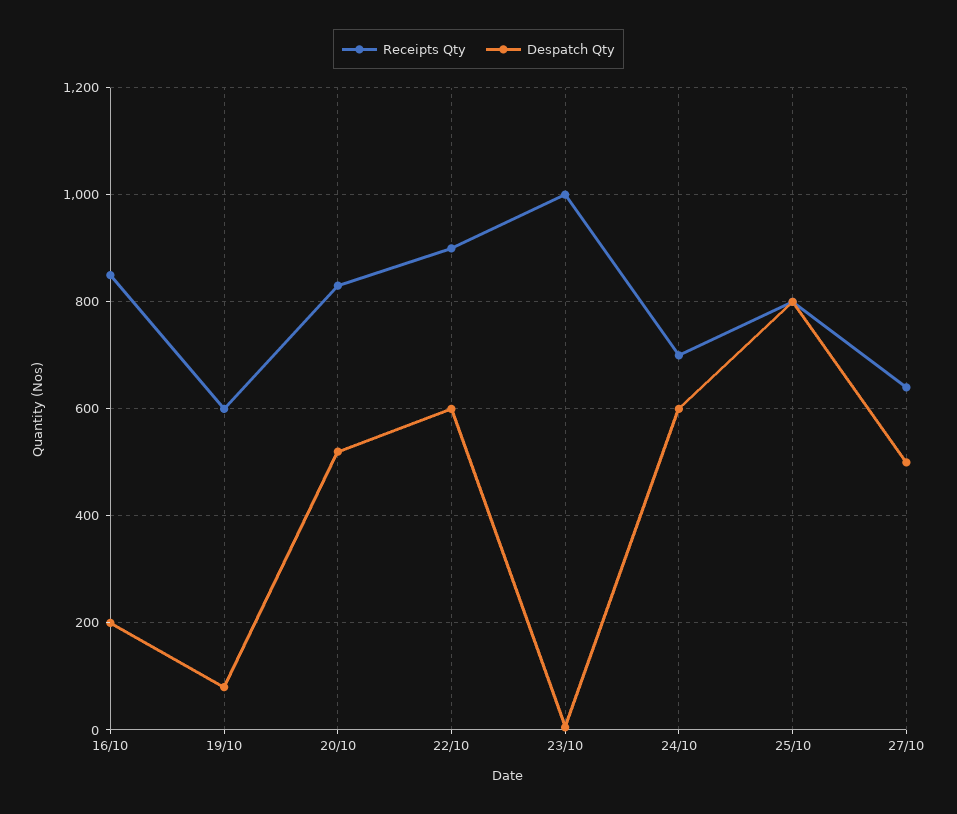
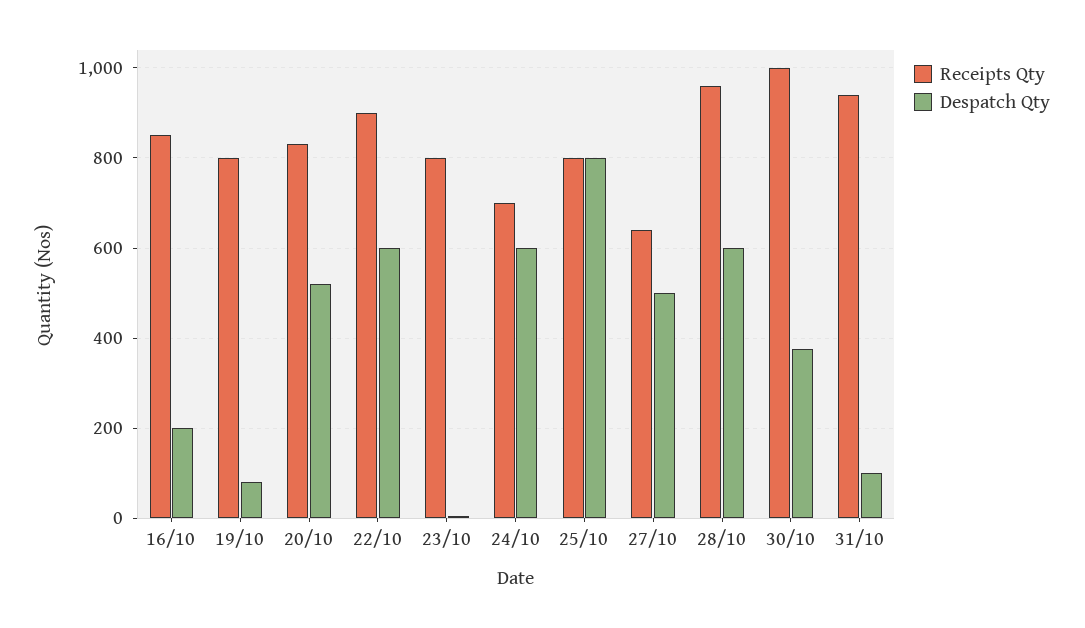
Receipts Qty, 19/10: 600 -> 800
Receipts Qty, 23/10: 1000 -> 800
Receipts Qty, 28/10: none -> 960
Despatch Qty, 28/10: none -> 600
Receipts Qty, 30/10: none -> 1000
Despatch Qty, 30/10: none -> 380
Receipts Qty, 31/10: none -> 940
Despatch Qty, 31/10: none -> 100

